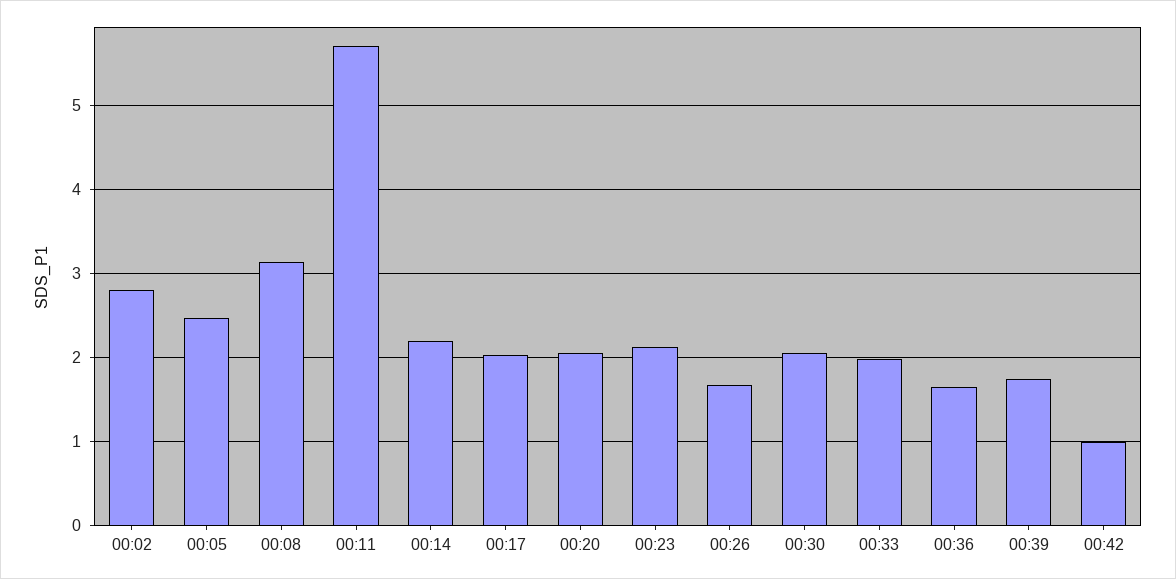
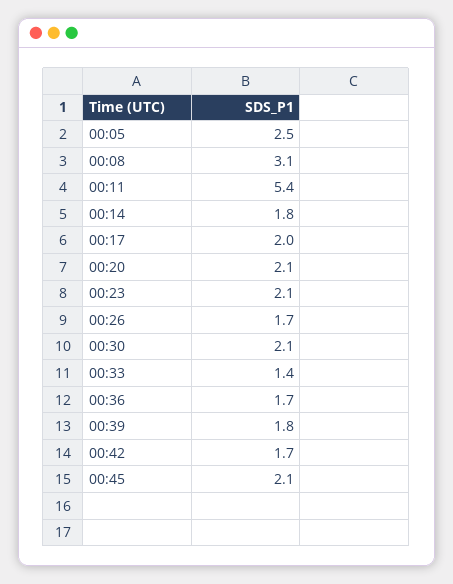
00:02: 2.8 -> none
00:11: 5.7 -> 5.4
00:14: 2.2 -> 1.8
00:33: 2 -> 1.4
00:42: 1 -> 1.7
00:45: none -> 2.1

